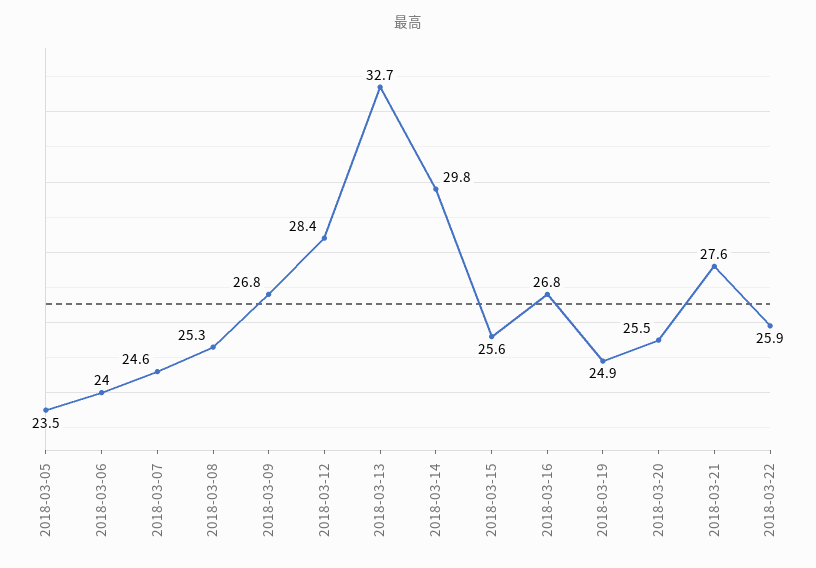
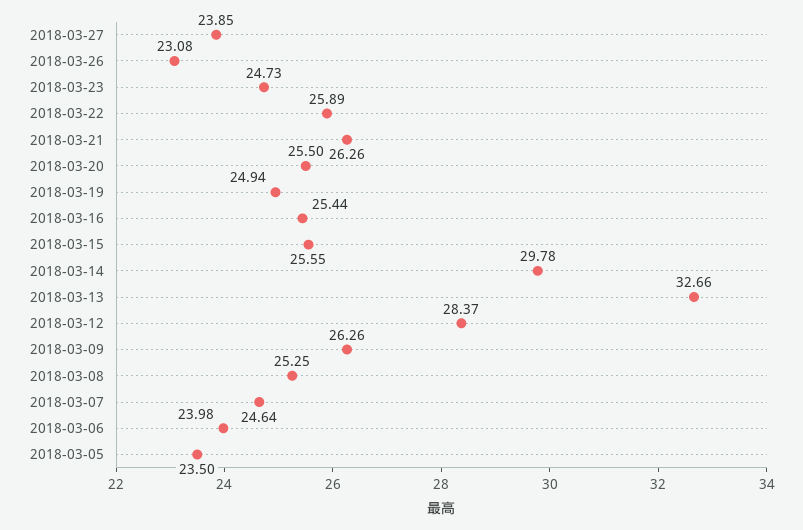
2018-03-09: 26.8 -> 26.26
2018-03-16: 26.8 -> 25.44
2018-03-21: 27.6 -> 26.26
2018-03-27: none -> 23.85
2018-03-26: none -> 23.08
2018-03-23: none -> 24.73

